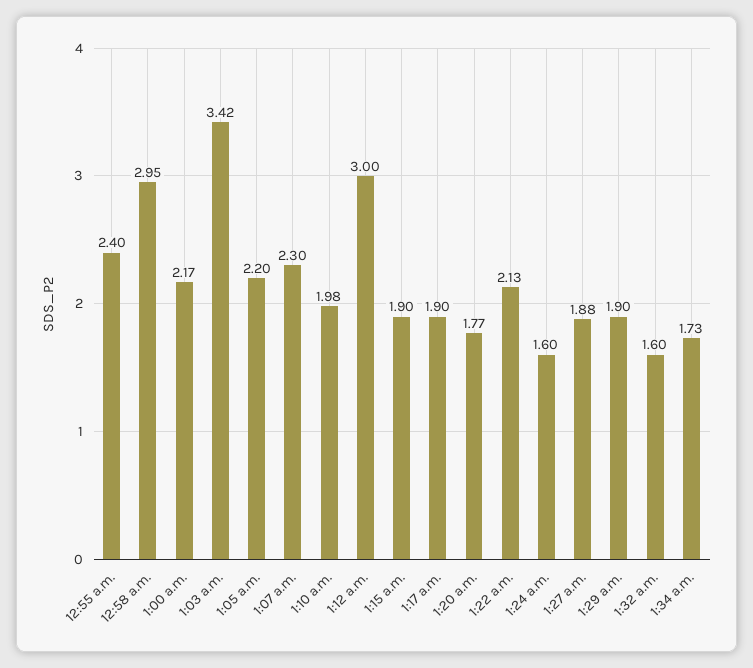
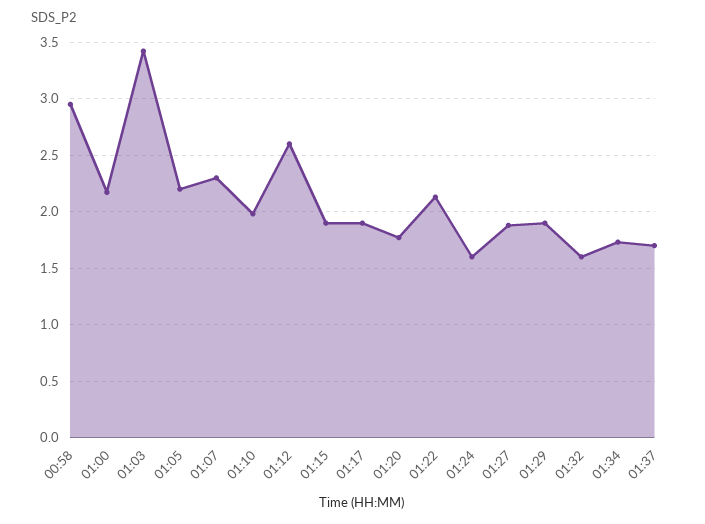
12:55 a.m.: 2.4 -> none
1:12 a.m.: 3 -> 2.6
01:37: none -> 1.7

